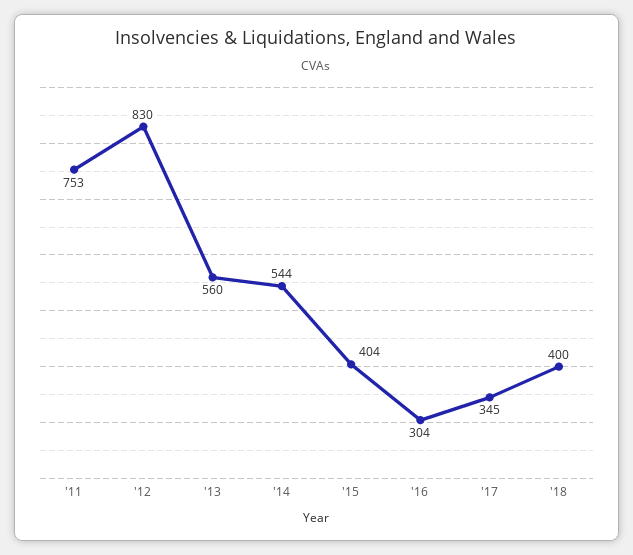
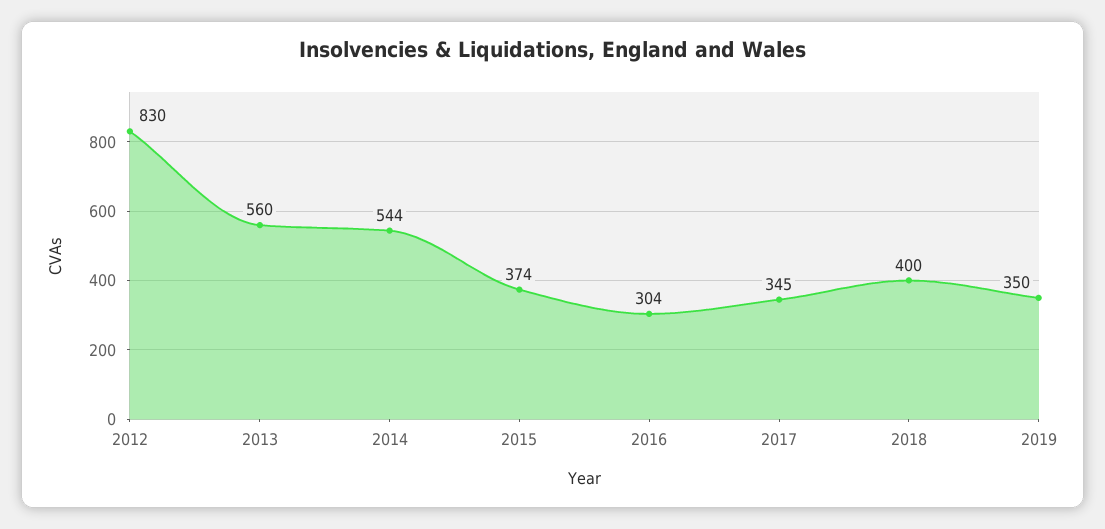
'11: 753 -> none
'15: 404 -> 374
2019: none -> 350

